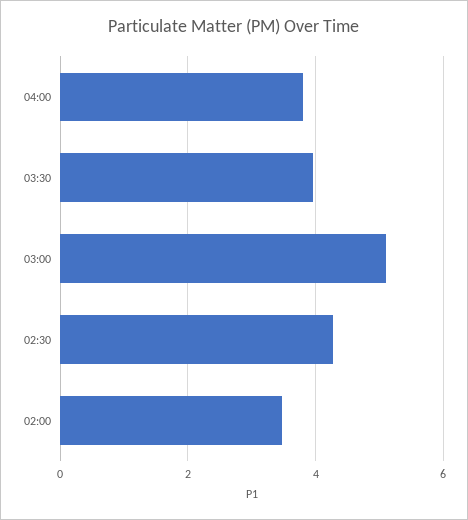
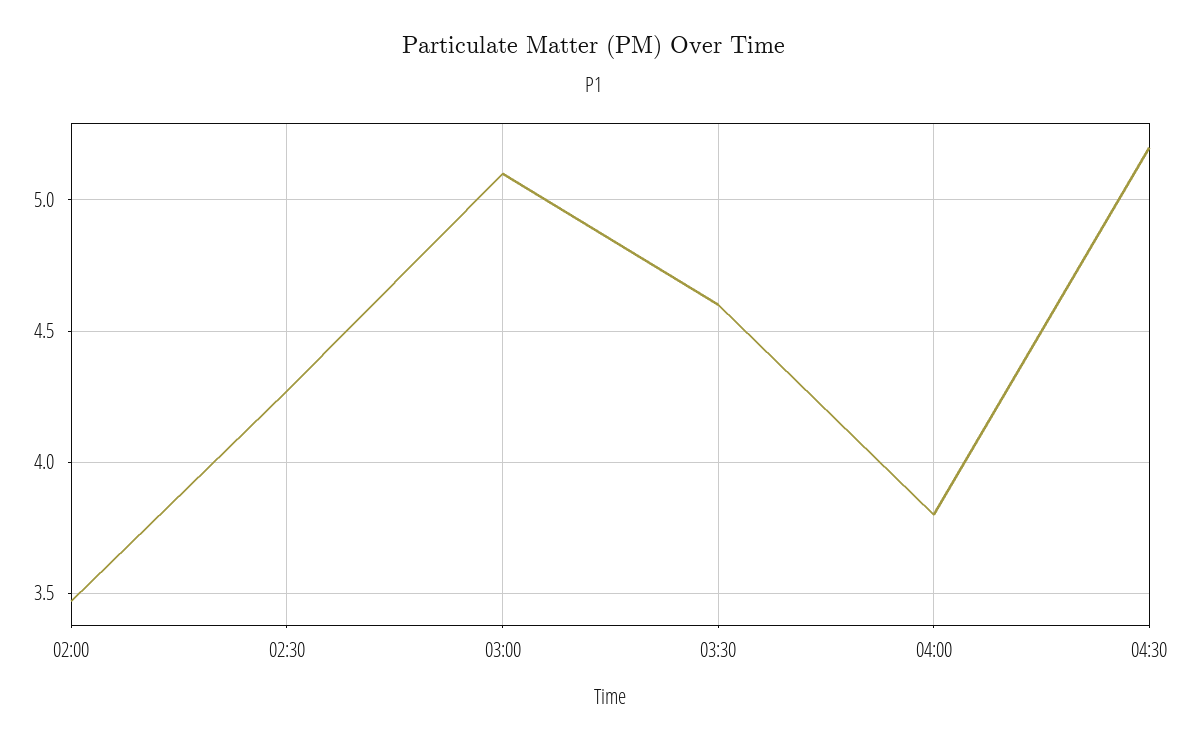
03:30: 4 -> 4.6
04:30: none -> 5.2

